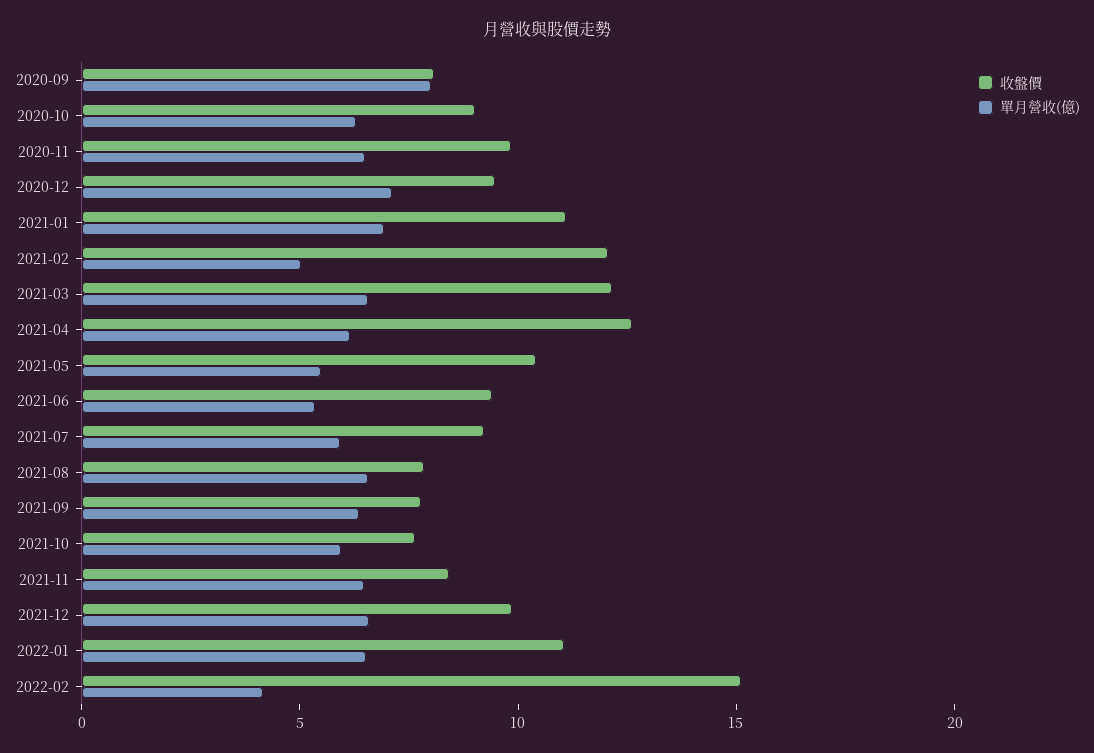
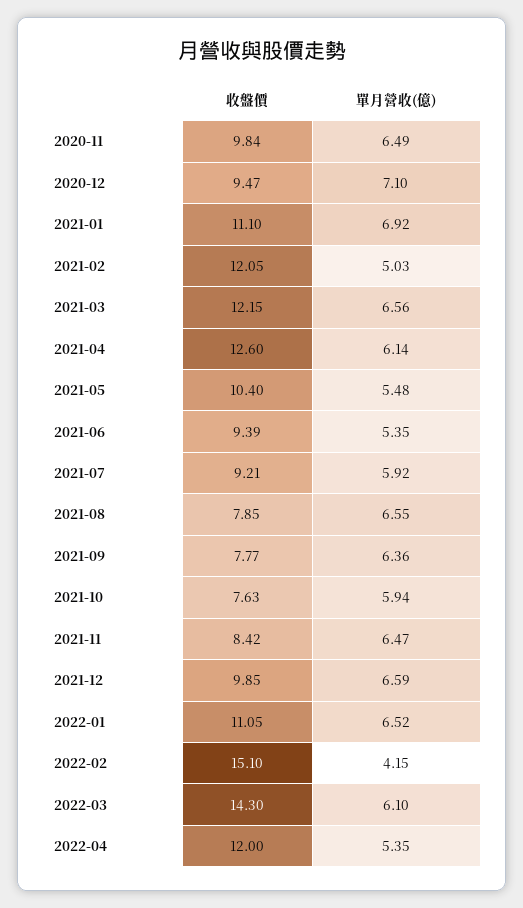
收盤價, 2020-09: 8 -> none
單月營收(億), 2020-09: 8 -> none
收盤價, 2020-10: 9 -> none
單月營收(億), 2020-10: 6 -> none
收盤價, 2022-03: none -> 14.3
單月營收(億), 2022-03: none -> 6.1
收盤價, 2022-04: none -> 12
單月營收(億), 2022-04: none -> 5.35

